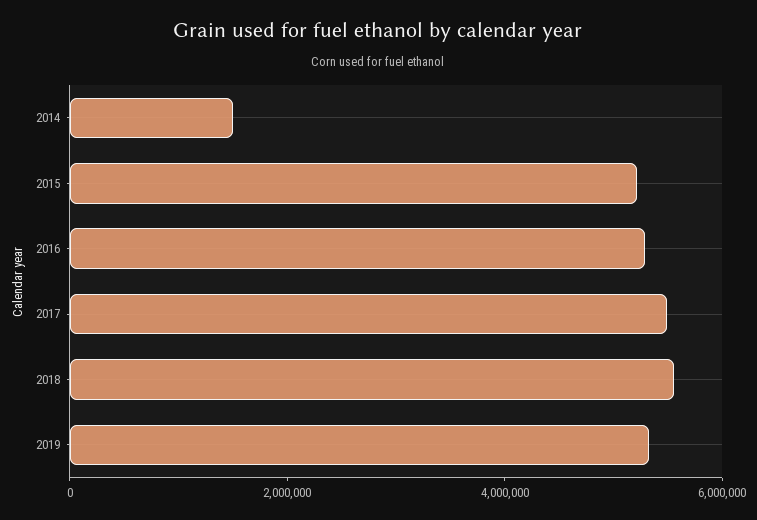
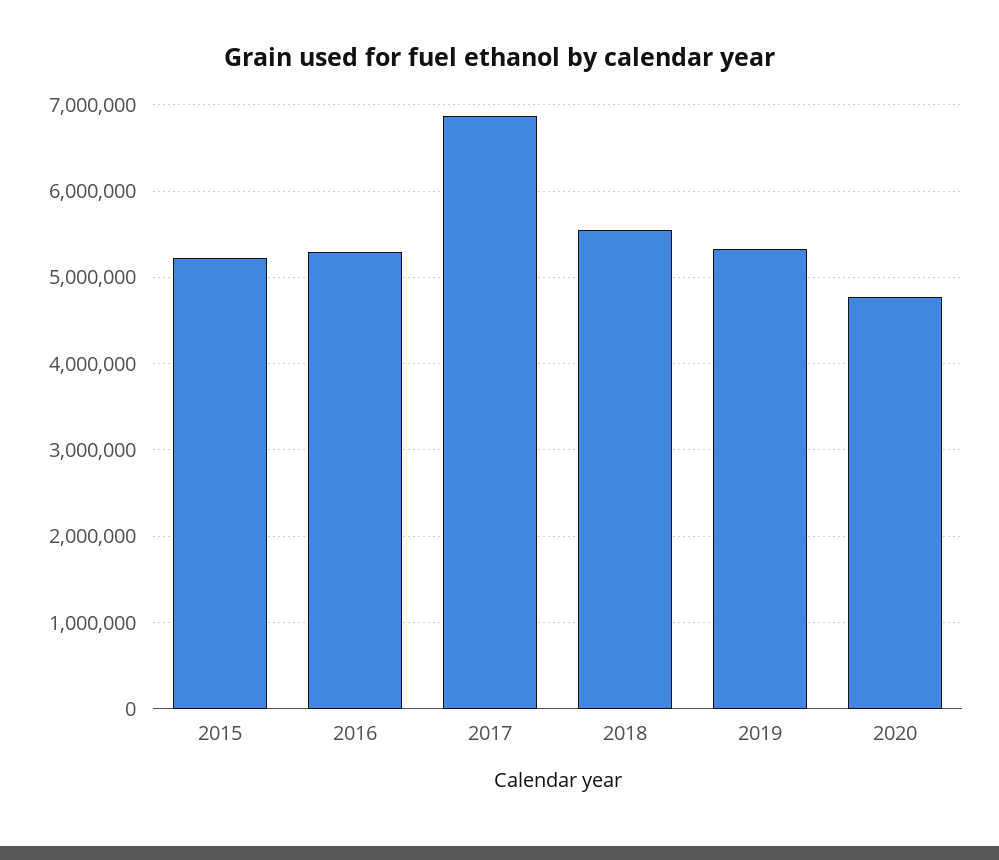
2014: 1500000 -> none
2017: 5500000 -> 6900000
2020: none -> 4800000

